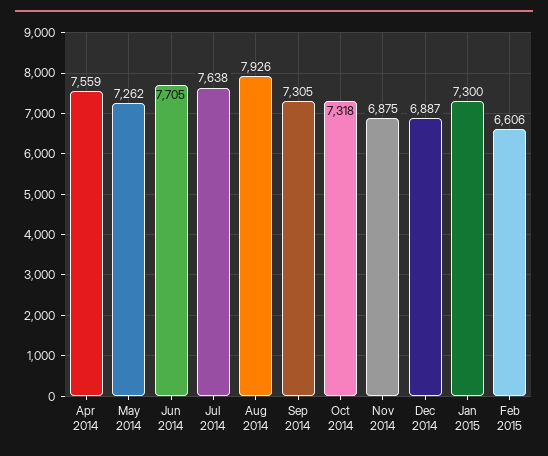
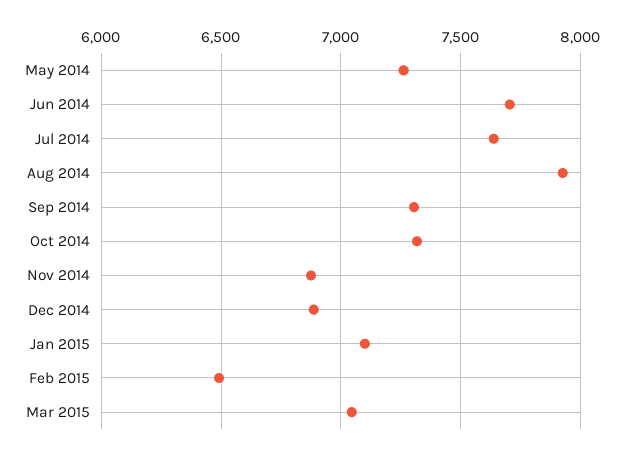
Apr 2014: 7559 -> none
Jan 2015: 7300 -> 7100
Feb 2015: 6606 -> 6500
Mar 2015: none -> 7050

